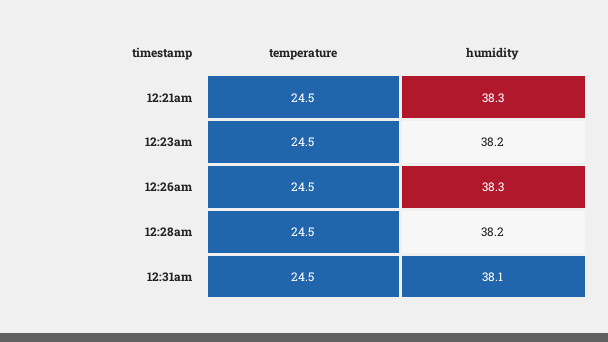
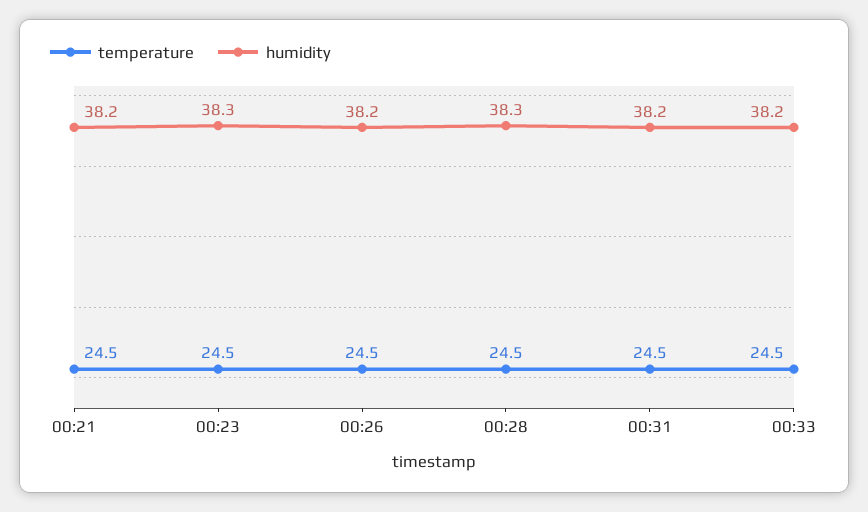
humidity, 12:21am: 38.3 -> 38.2
humidity, 12:23am: 38.2 -> 38.3
humidity, 12:26am: 38.3 -> 38.2
humidity, 12:28am: 38.2 -> 38.3
humidity, 12:31am: 38.1 -> 38.2
temperature, 00:33: none -> 24.5
humidity, 00:33: none -> 38.2

